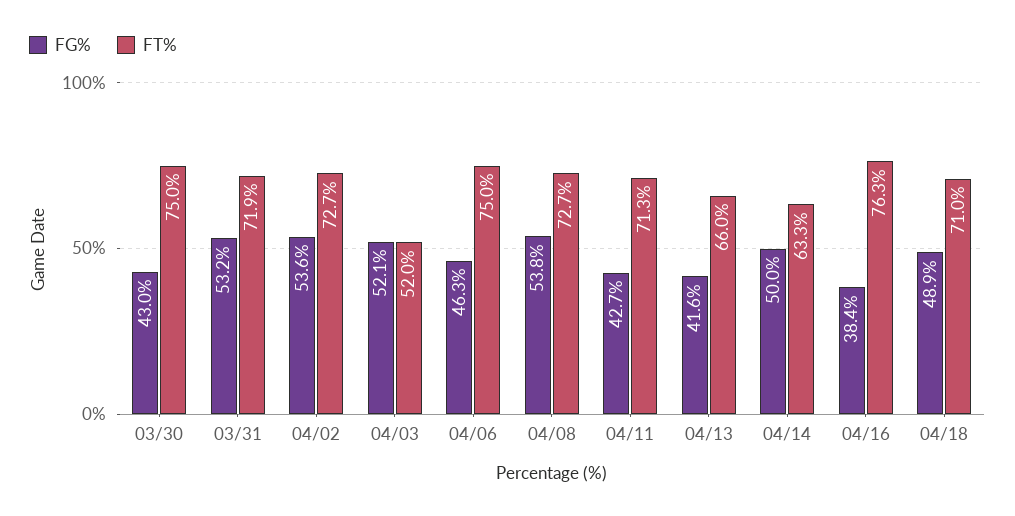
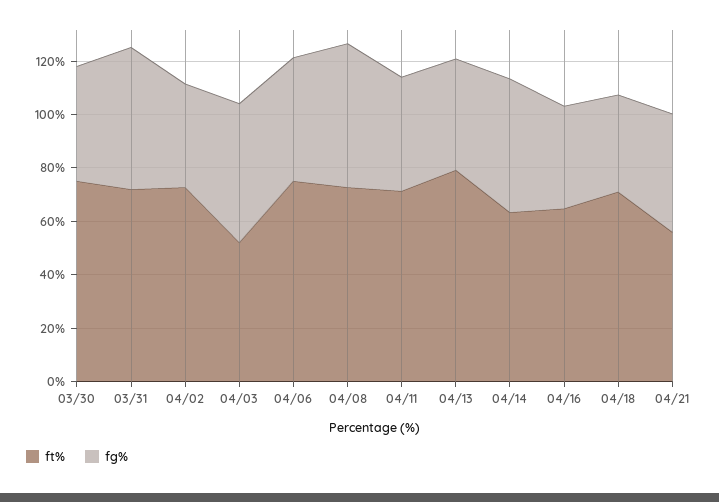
FG%, 04/02: 53.6 -> 40
FT%, 04/13: 66 -> 80
FT%, 04/16: 76.3 -> 65
FG%, 04/18: 48.9 -> 35
FT%, 04/21: none -> 55
FG%, 04/21: none -> 45

